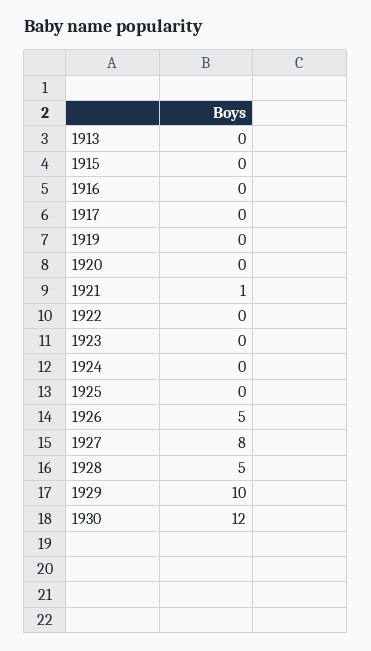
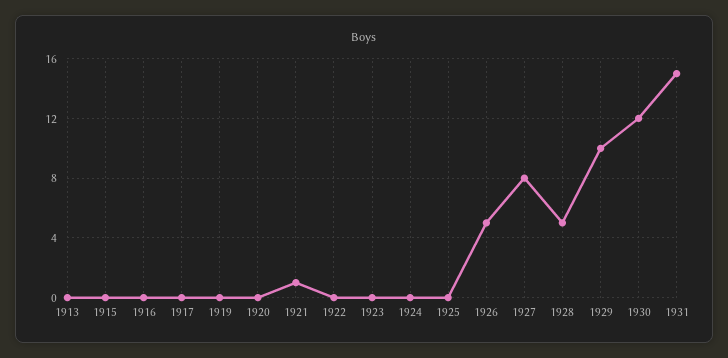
1931: none -> 15

